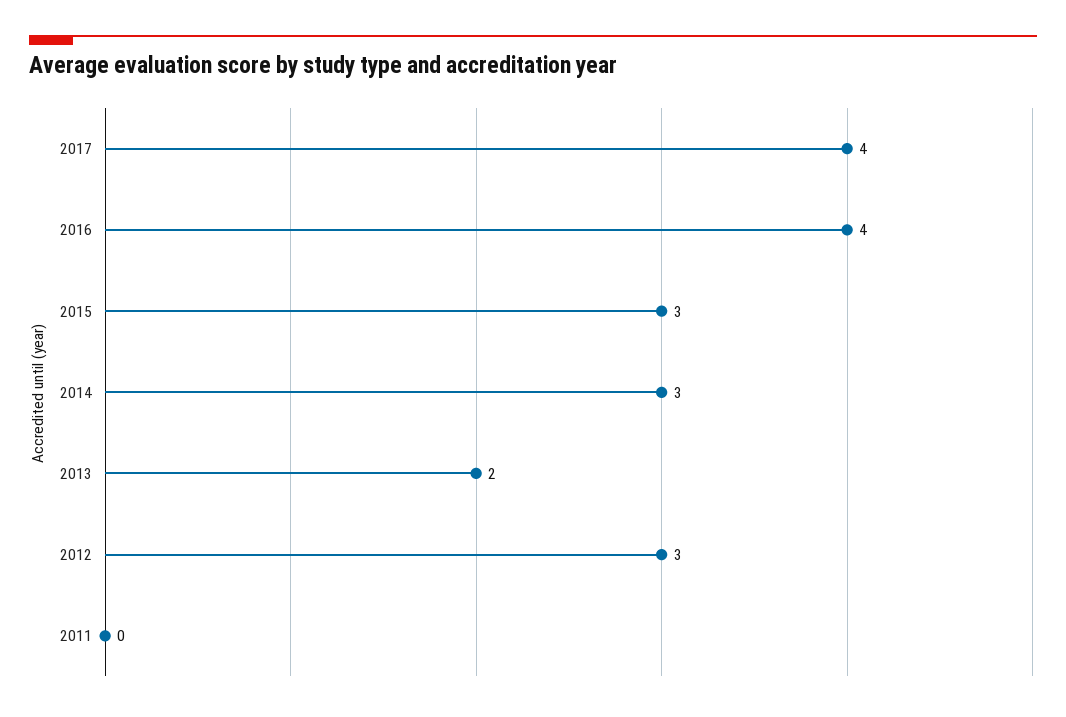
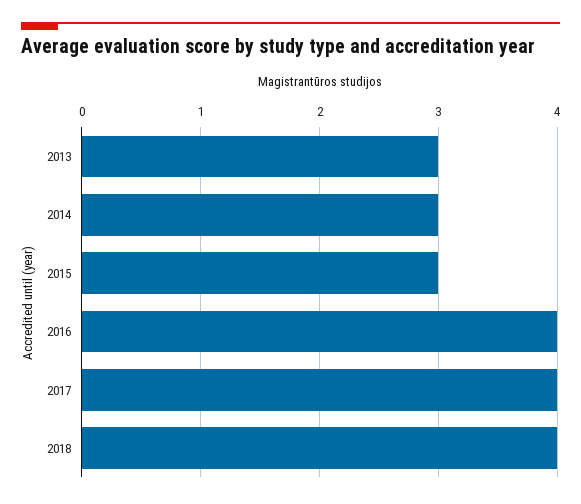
2013: 2 -> 3
2012: 3 -> none
2011: 0 -> none
2018: none -> 4

